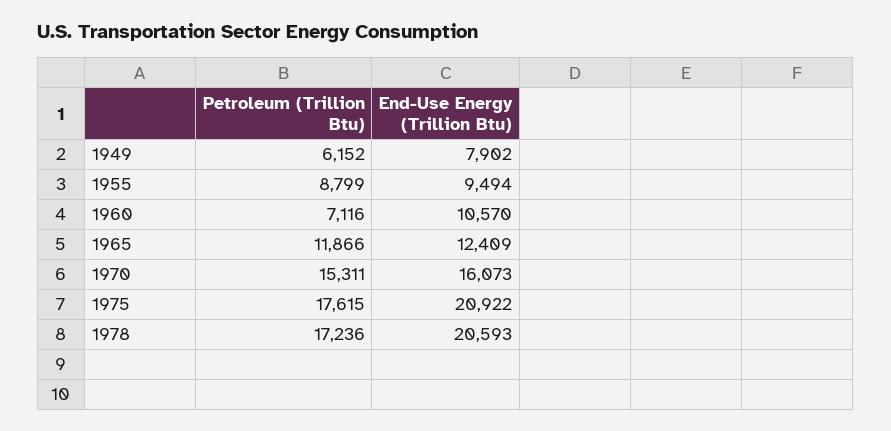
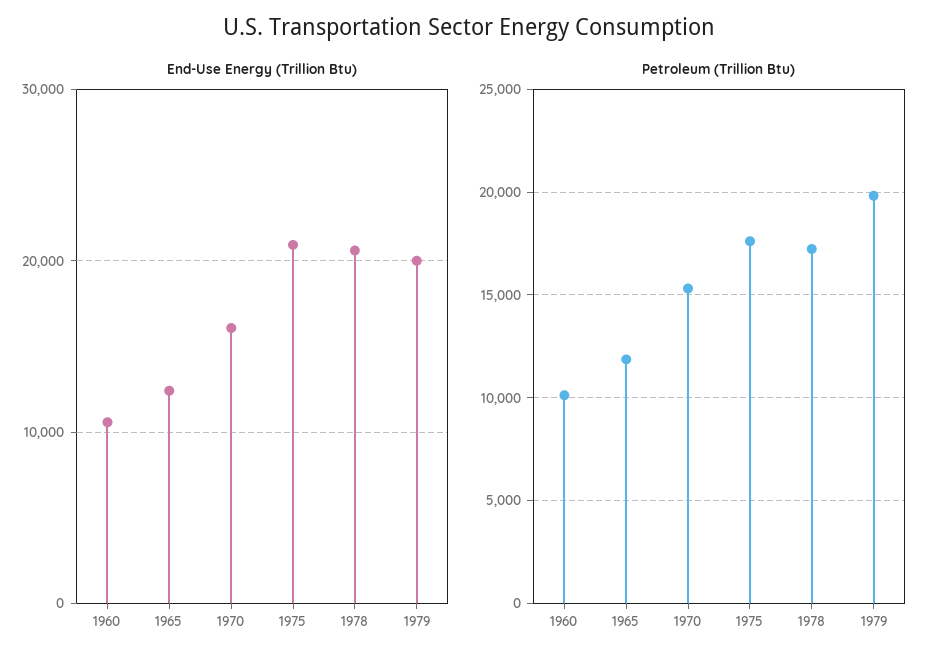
Petroleum (Trillion Btu), 1949: 6152 -> none
End-Use Energy (Trillion Btu), 1949: 7902 -> none
Petroleum (Trillion Btu), 1955: 8799 -> none
End-Use Energy (Trillion Btu), 1955: 9494 -> none
Petroleum (Trillion Btu), 1960: 7116 -> 10000
End-Use Energy (Trillion Btu), 1979: none -> 20000
Petroleum (Trillion Btu), 1979: none -> 20000

